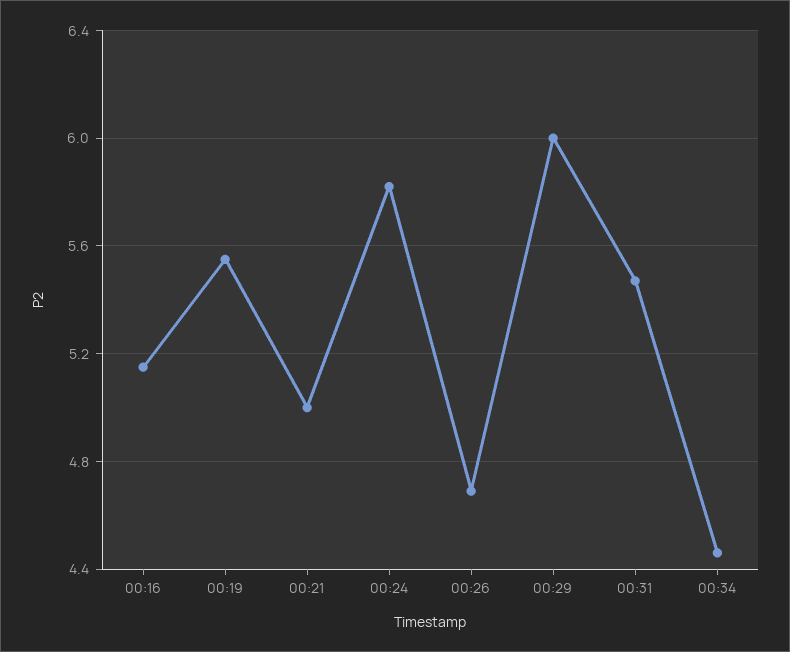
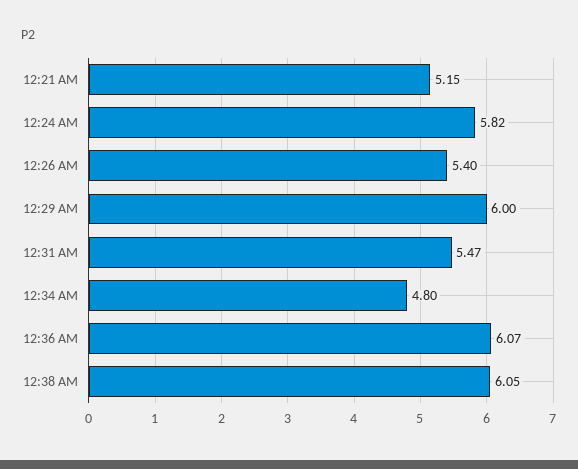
00:16: 5.15 -> none
00:19: 5.55 -> none
00:21: 5 -> 5.15
00:26: 4.7 -> 5.4
00:34: 4.45 -> 4.8
12:36 AM: none -> 6.07
12:38 AM: none -> 6.05

